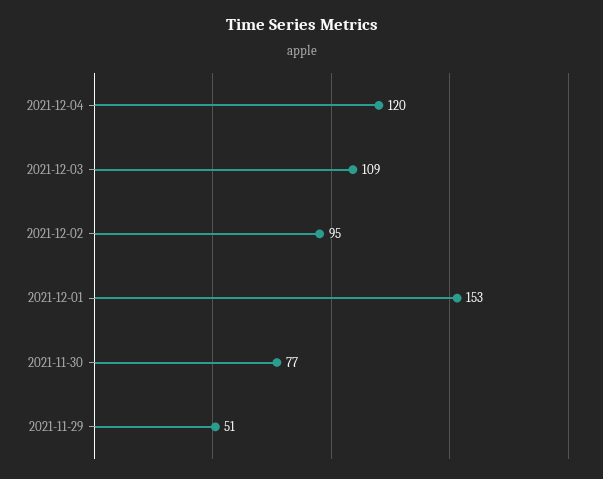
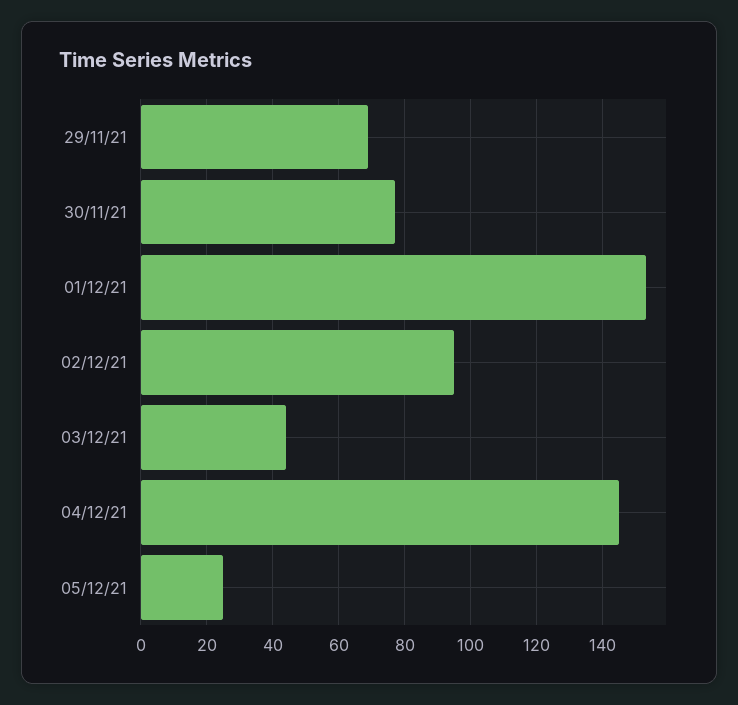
2021-12-04: 120 -> 145
2021-12-03: 109 -> 45
2021-11-29: 51 -> 70
05/12/21: none -> 25

